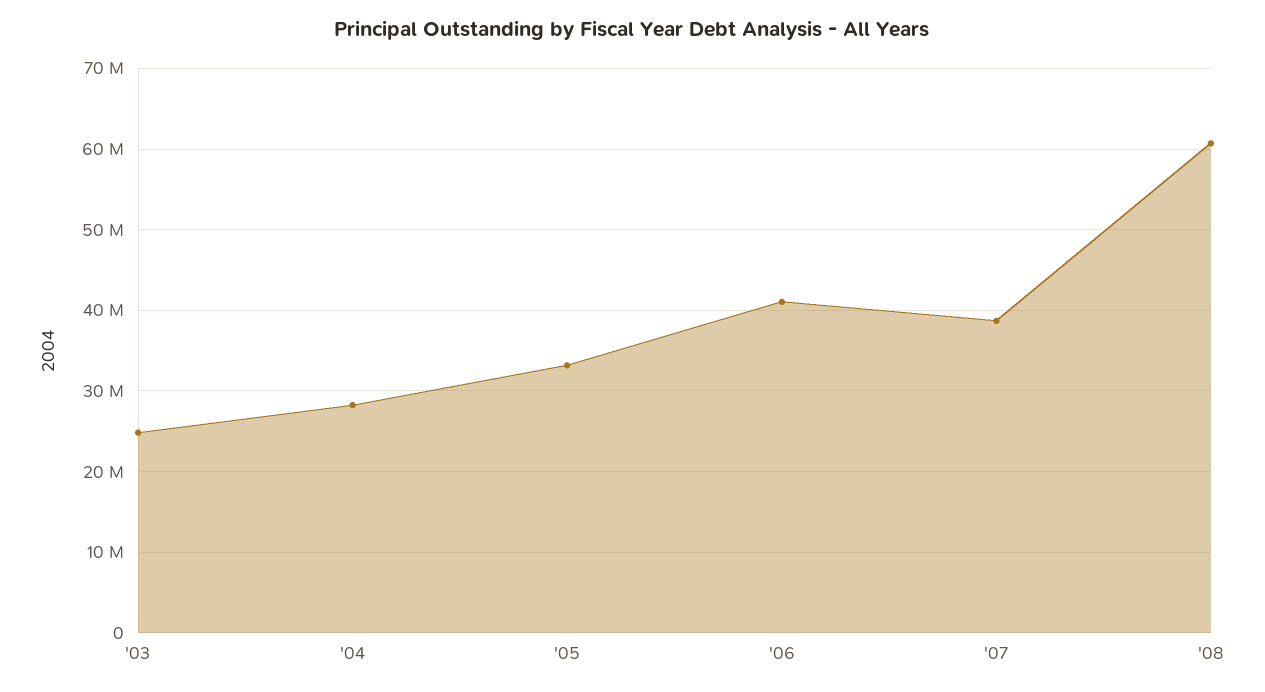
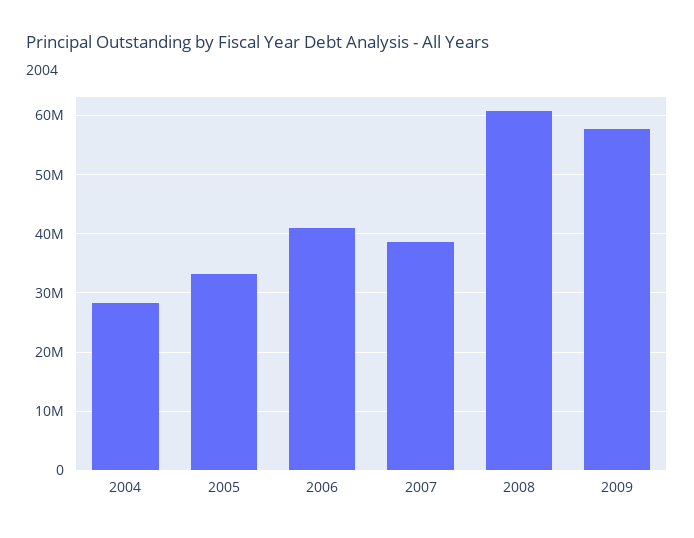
'03: 25000000 -> none
2009: none -> 58000000

